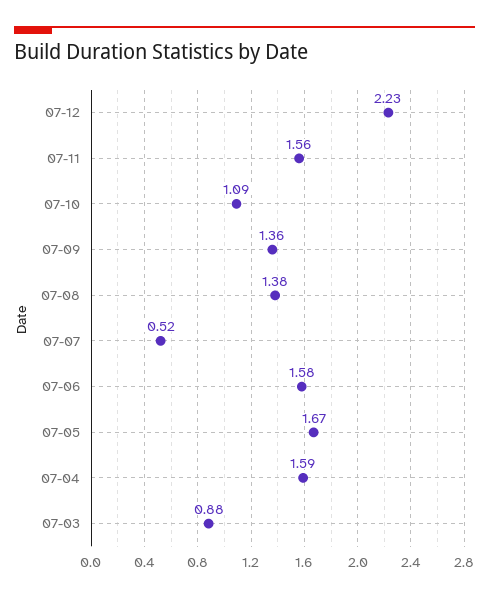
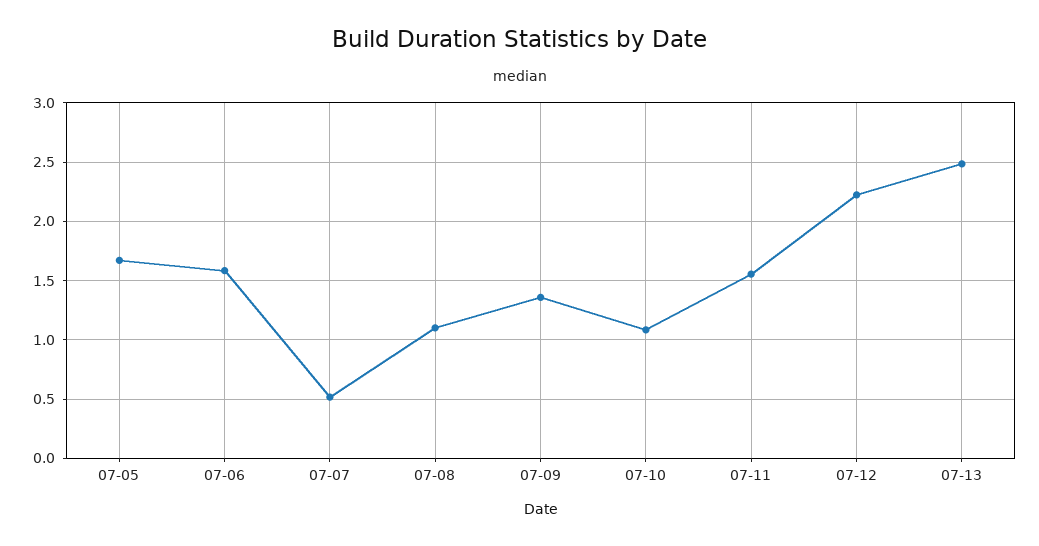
07-08: 1.38 -> 1.1
07-04: 1.59 -> none
07-03: 0.88 -> none
07-13: none -> 2.5

